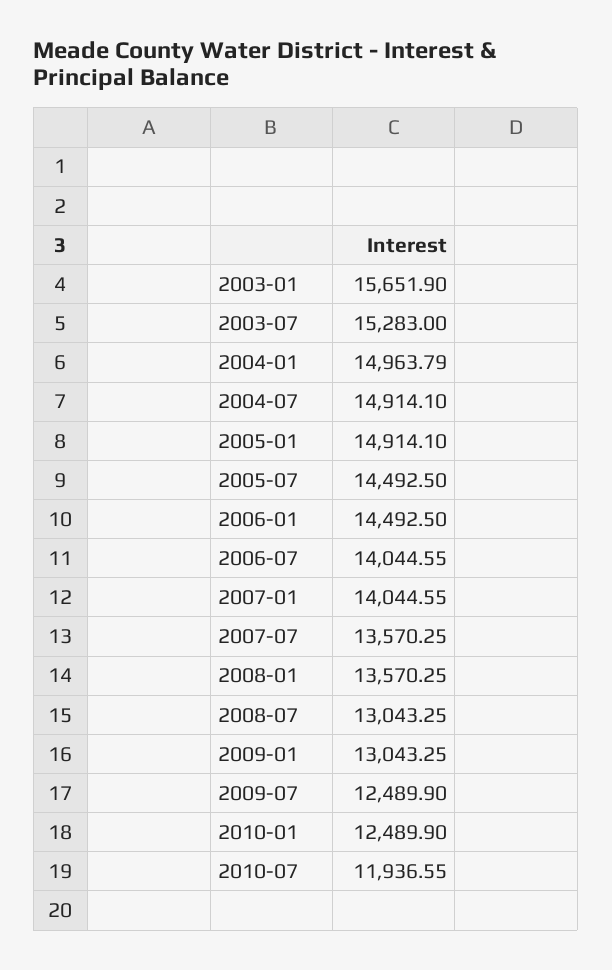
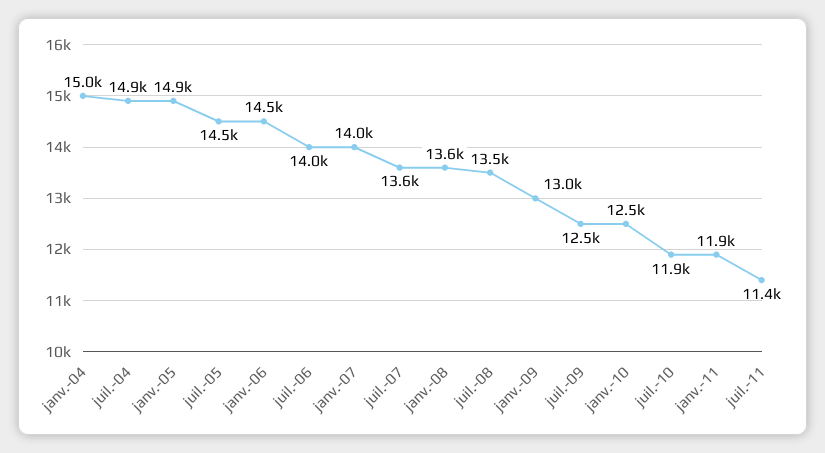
2003-01: 15651.9 -> none
2003-07: 15283 -> none
2008-07: 13043.25 -> 13500
janv.-11: none -> 11900
juil.-11: none -> 11400

